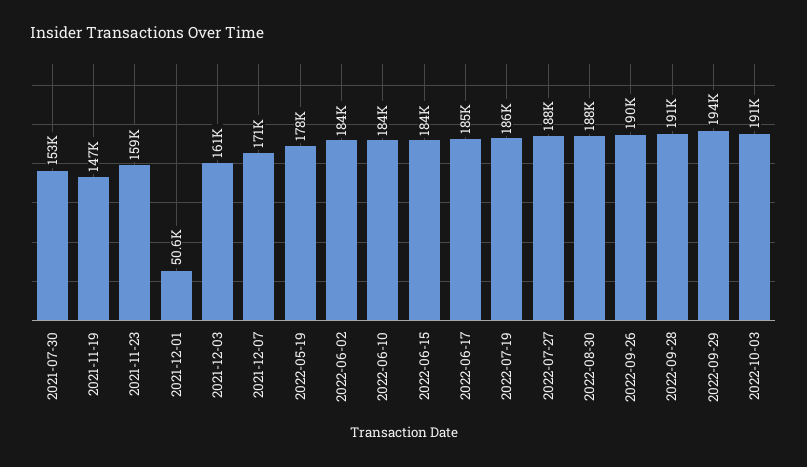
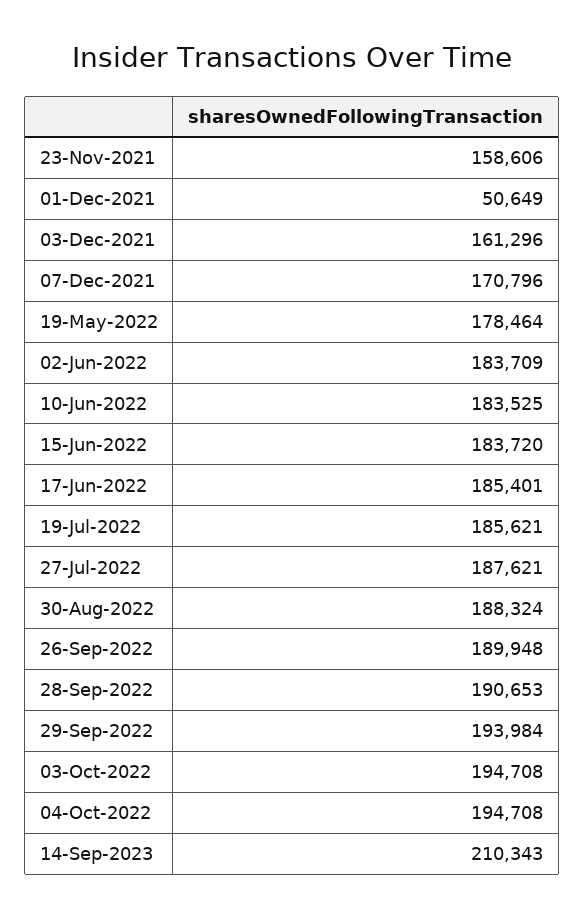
2021-07-30: 153000 -> none
2021-11-19: 147000 -> none
2022-10-03: 191000 -> 194708
04-Oct-2022: none -> 194708
14-Sep-2023: none -> 210343

